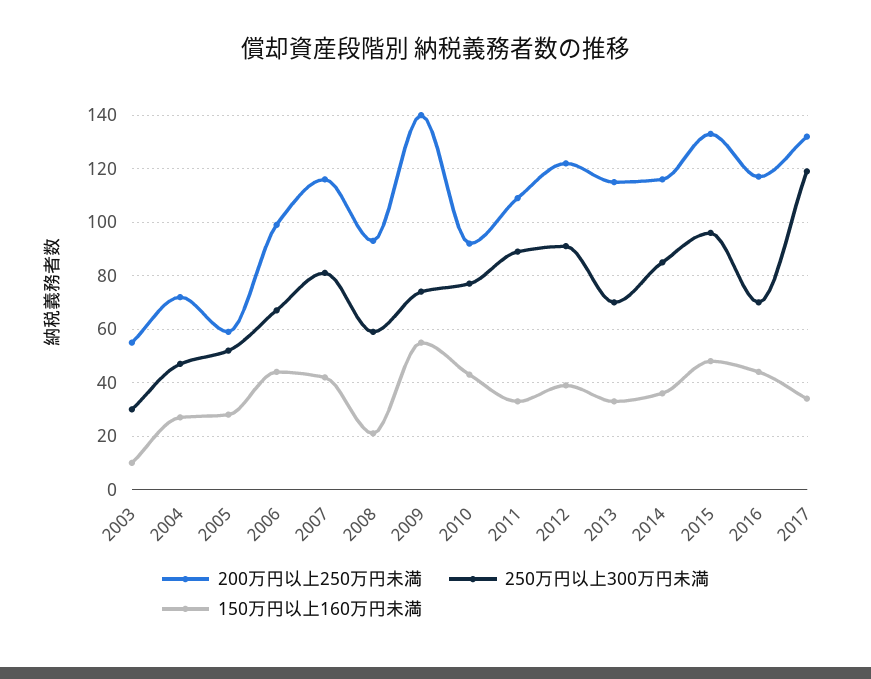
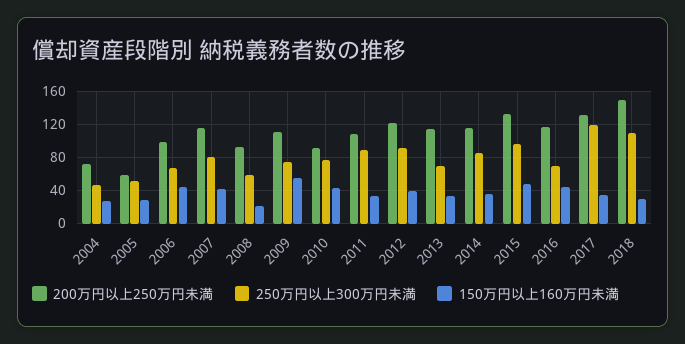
200万円以上250万円未満, 2003: 55 -> none
250万円以上300万円未満, 2003: 30 -> none
150万円以上160万円未満, 2003: 10 -> none
200万円以上250万円未満, 2009: 140 -> 110
200万円以上250万円未満, 2018: none -> 150
250万円以上300万円未満, 2018: none -> 110
150万円以上160万円未満, 2018: none -> 30

